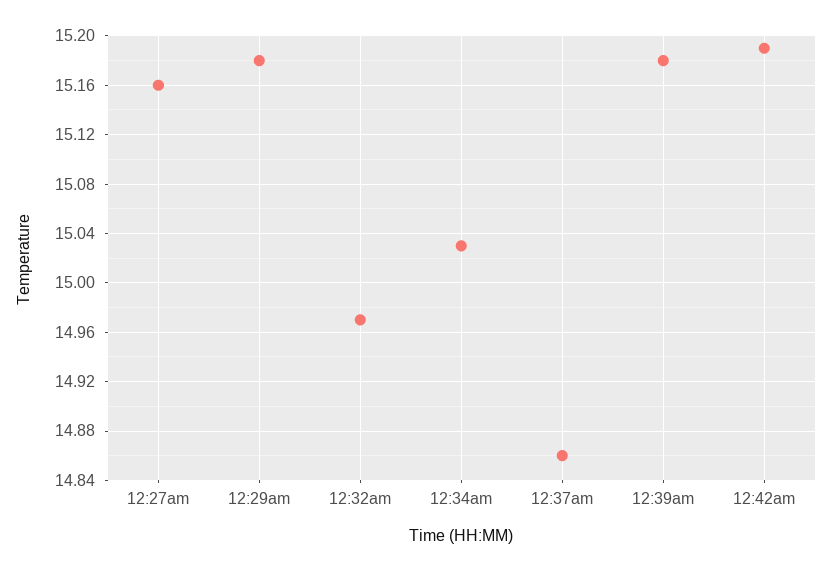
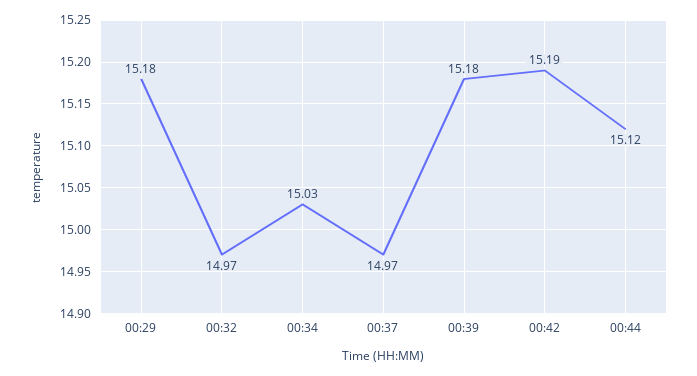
12:27am: 15.16 -> none
12:37am: 14.86 -> 14.97
00:44: none -> 15.12

